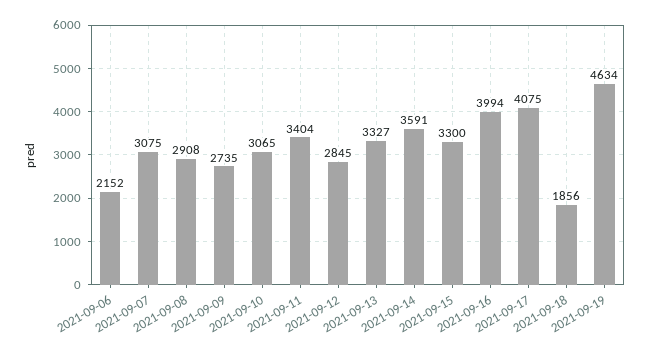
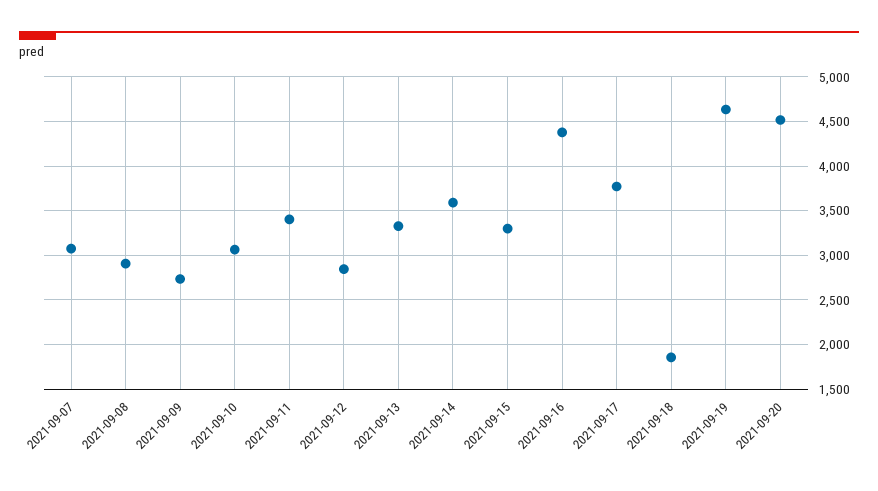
2021-09-06: 2152 -> none
2021-09-16: 3994 -> 4400
2021-09-17: 4075 -> 3800
2021-09-20: none -> 4500

